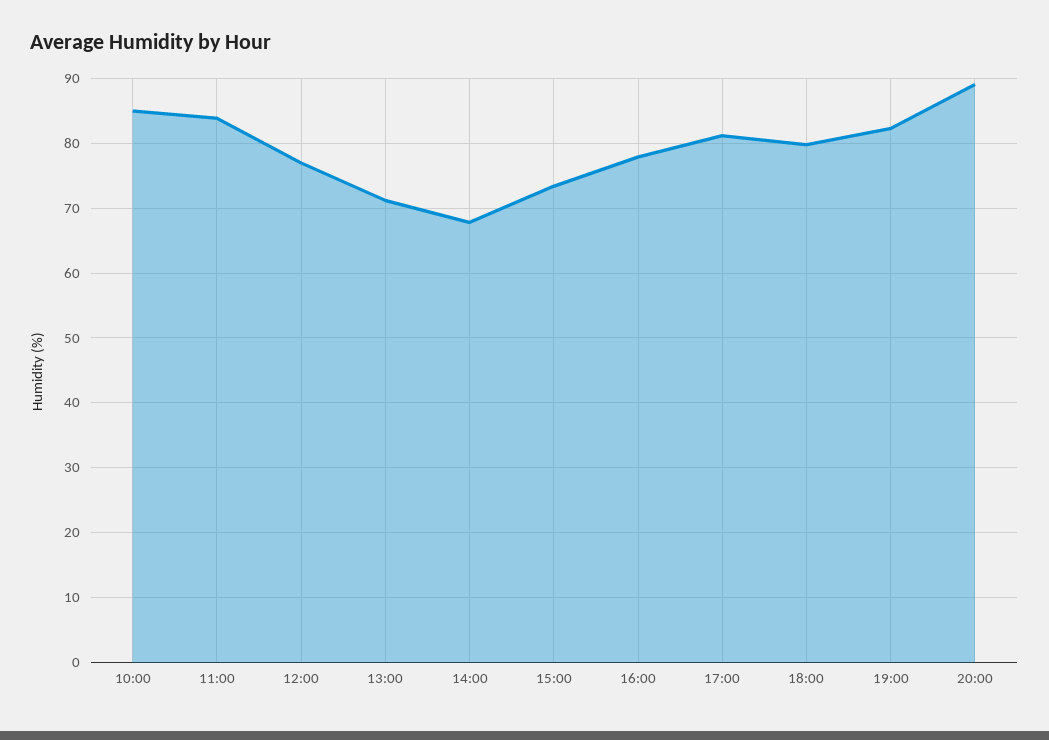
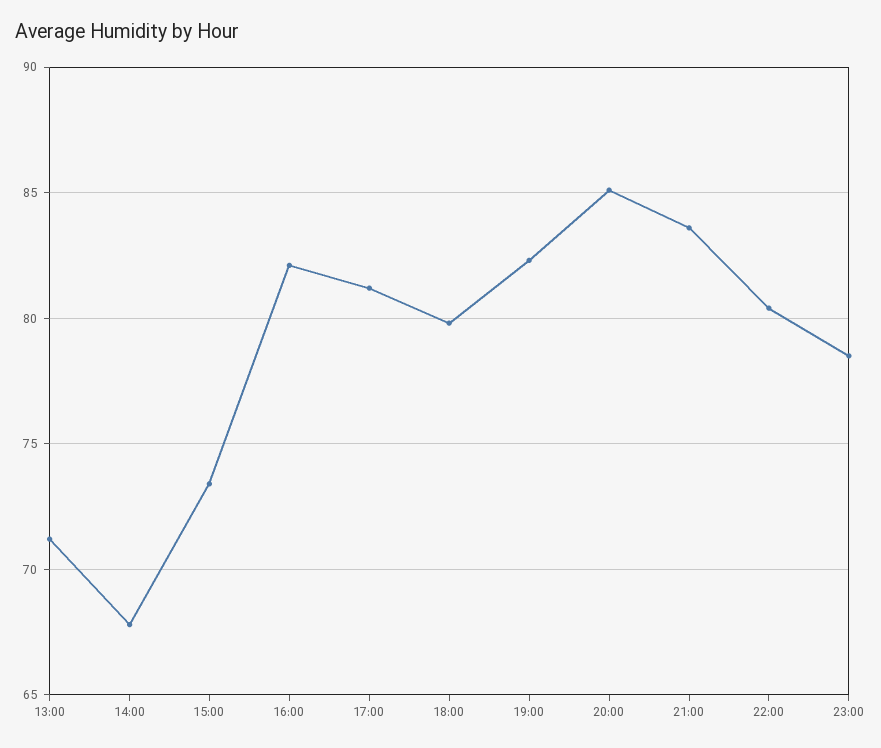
10:00: 85 -> none
11:00: 84 -> none
12:00: 77 -> none
16:00: 78 -> 82
20:00: 89 -> 85
21:00: none -> 83.5
22:00: none -> 80.5
23:00: none -> 78.5

